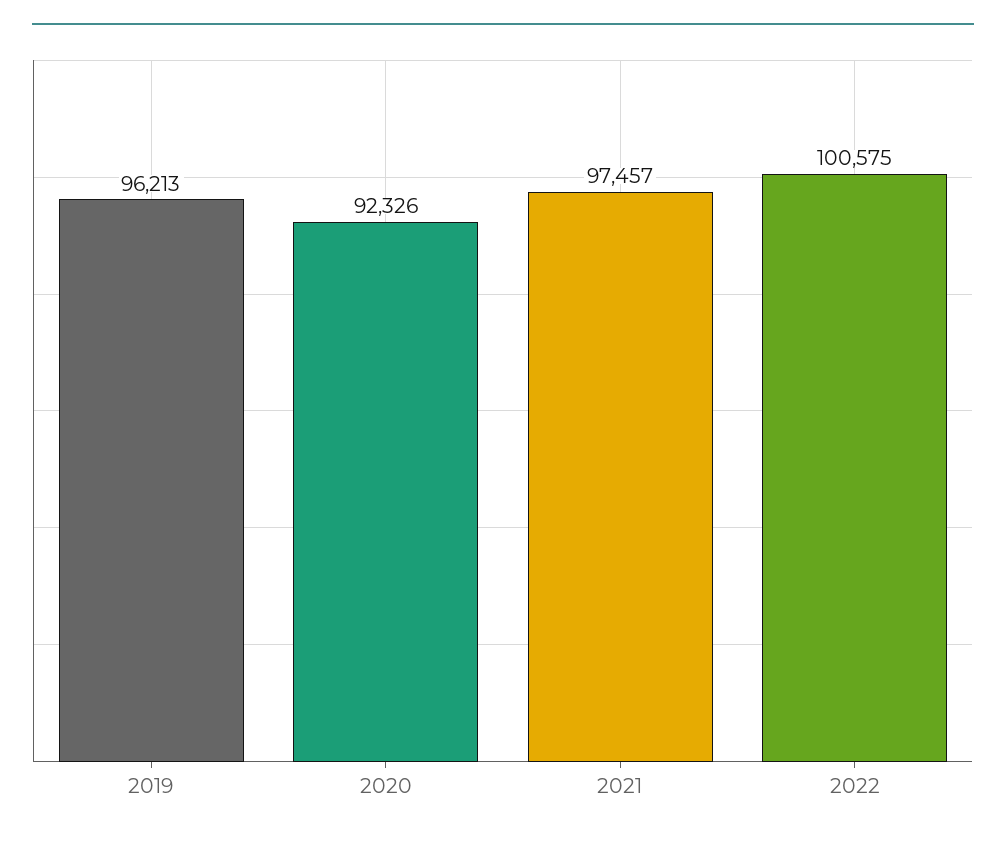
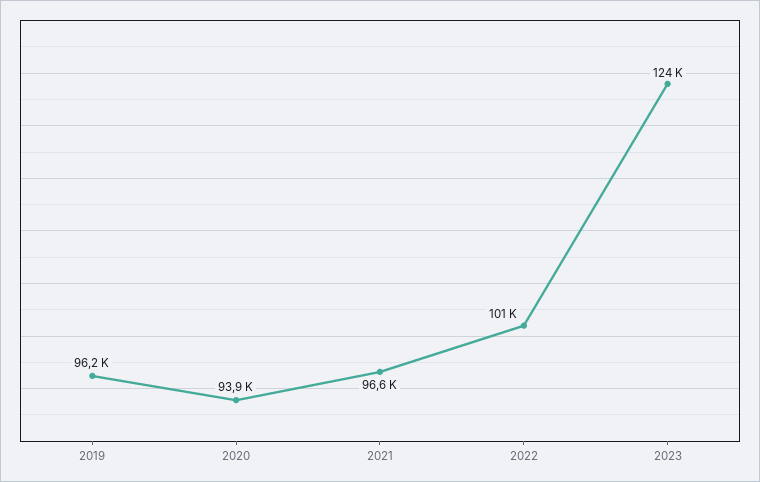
2020: 92326 -> 93900
2021: 97457 -> 96600
2023: none -> 124000

